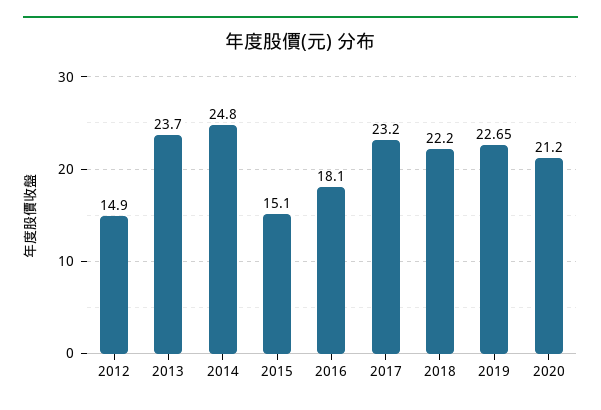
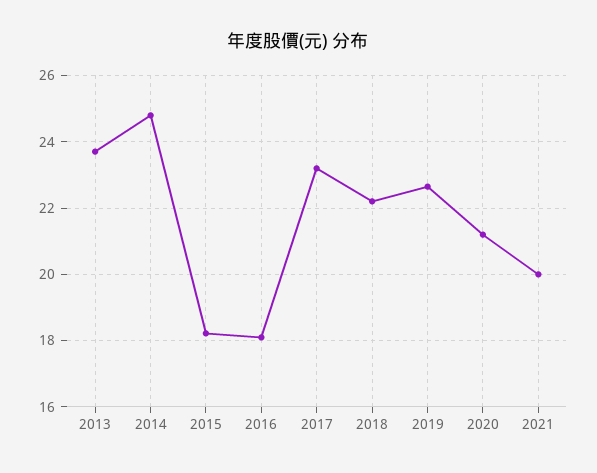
2012: 14.9 -> none
2015: 15.1 -> 18.2
2021: none -> 20

